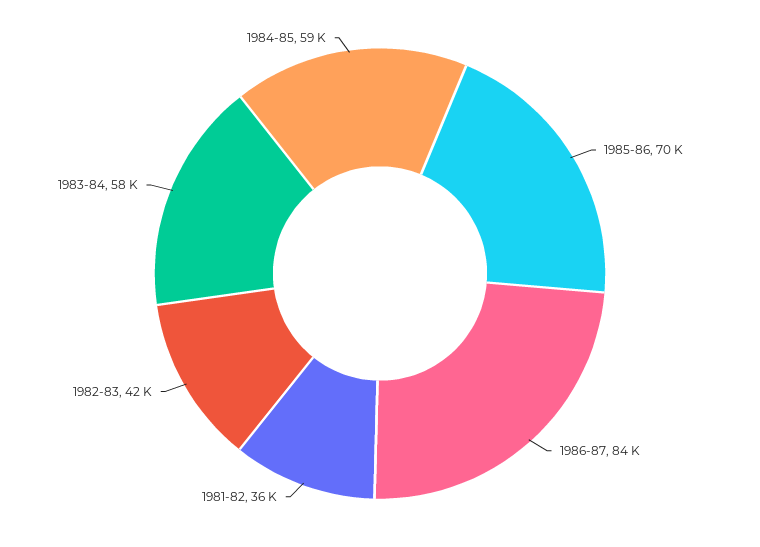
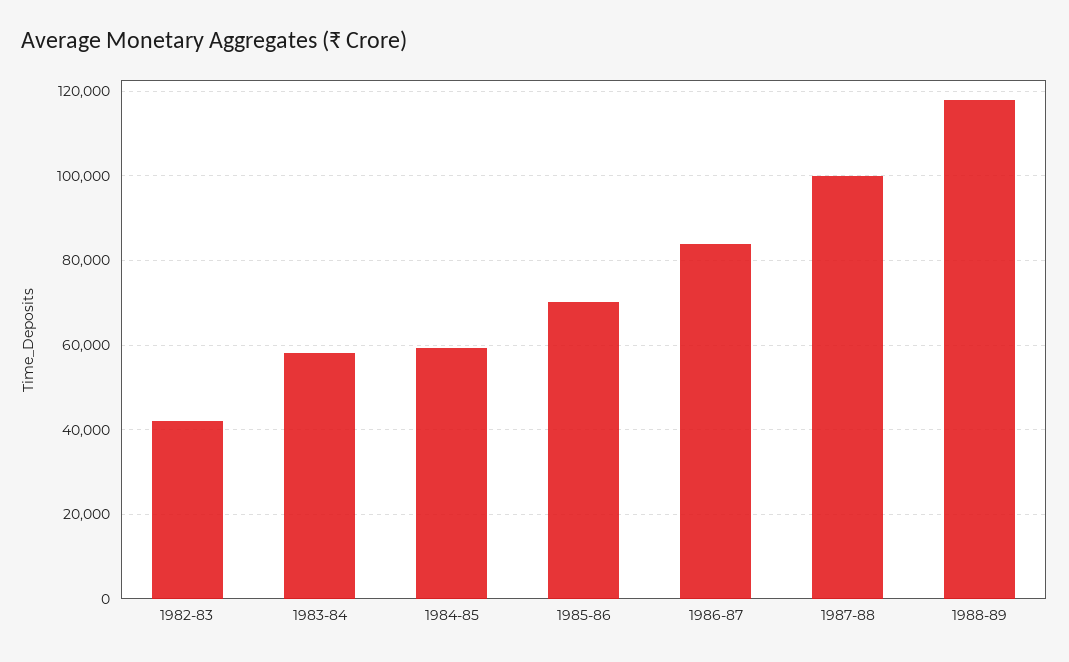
1981-82: 36000 -> none
1987-88: none -> 100000
1988-89: none -> 118000

